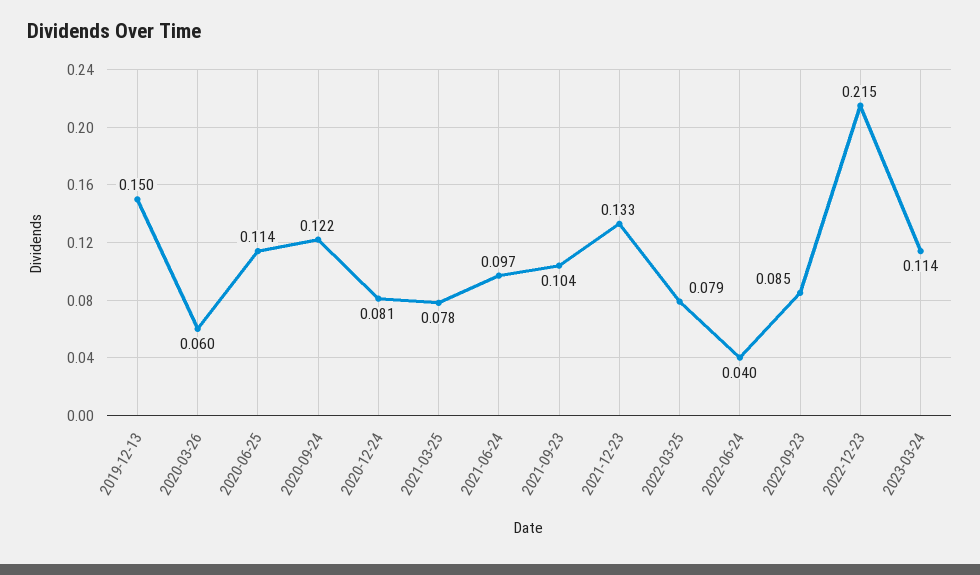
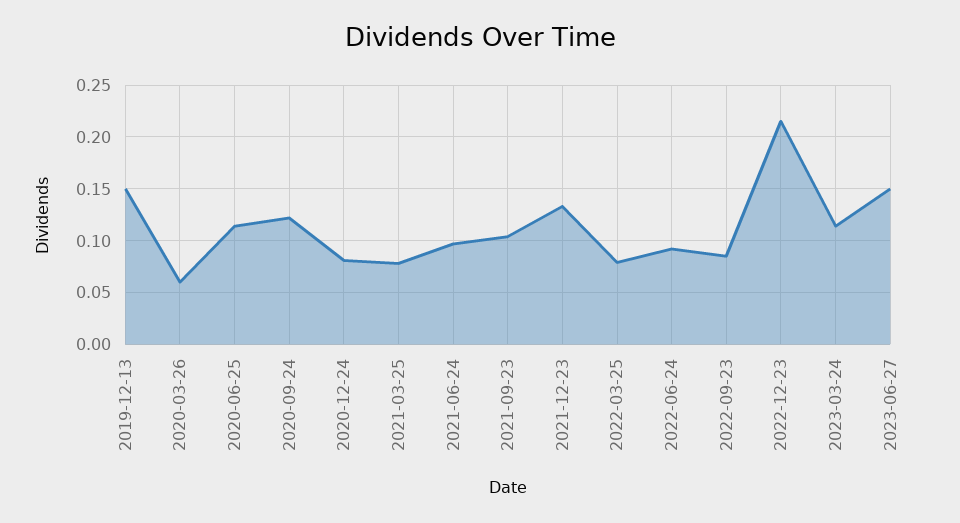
2022-06-24: 0.04 -> 0.09
2023-06-27: none -> 0.15

